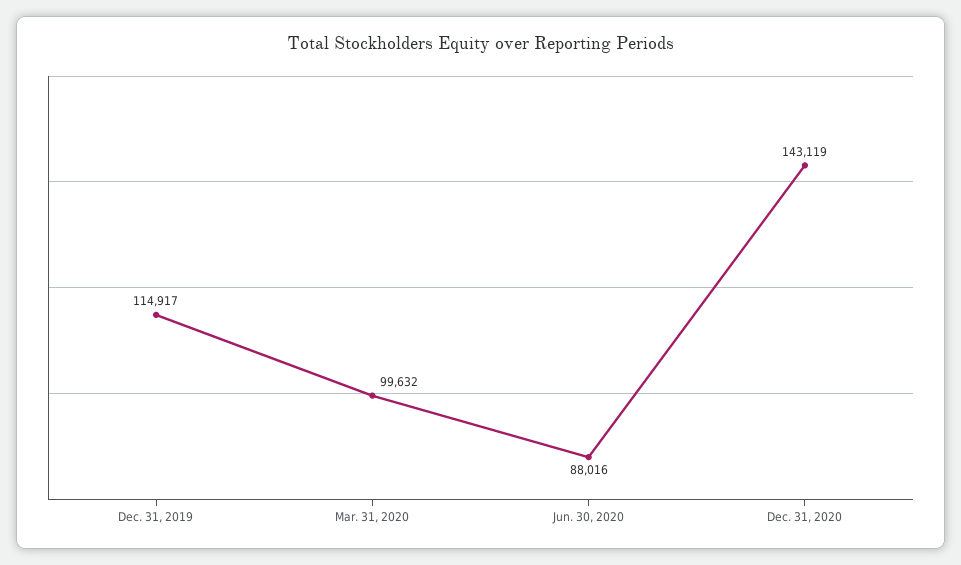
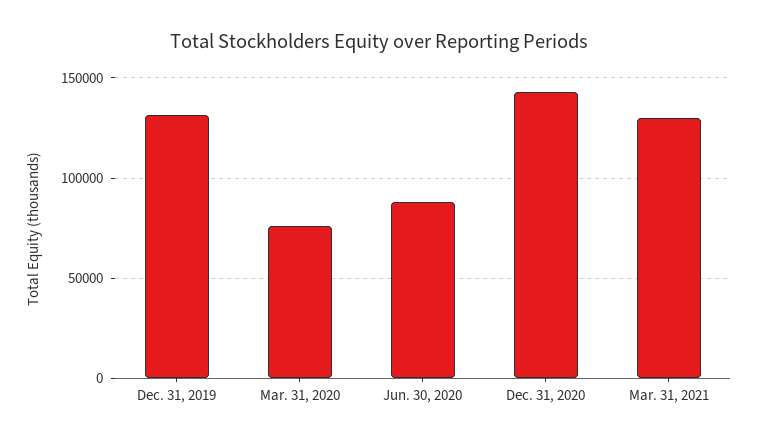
Dec. 31, 2019: 114917 -> 130000
Mar. 31, 2020: 99632 -> 75000
Mar. 31, 2021: none -> 130000

